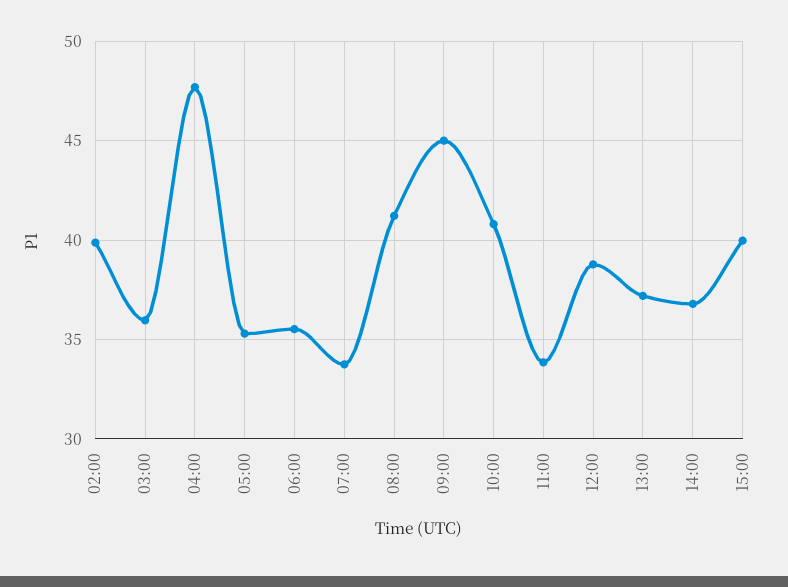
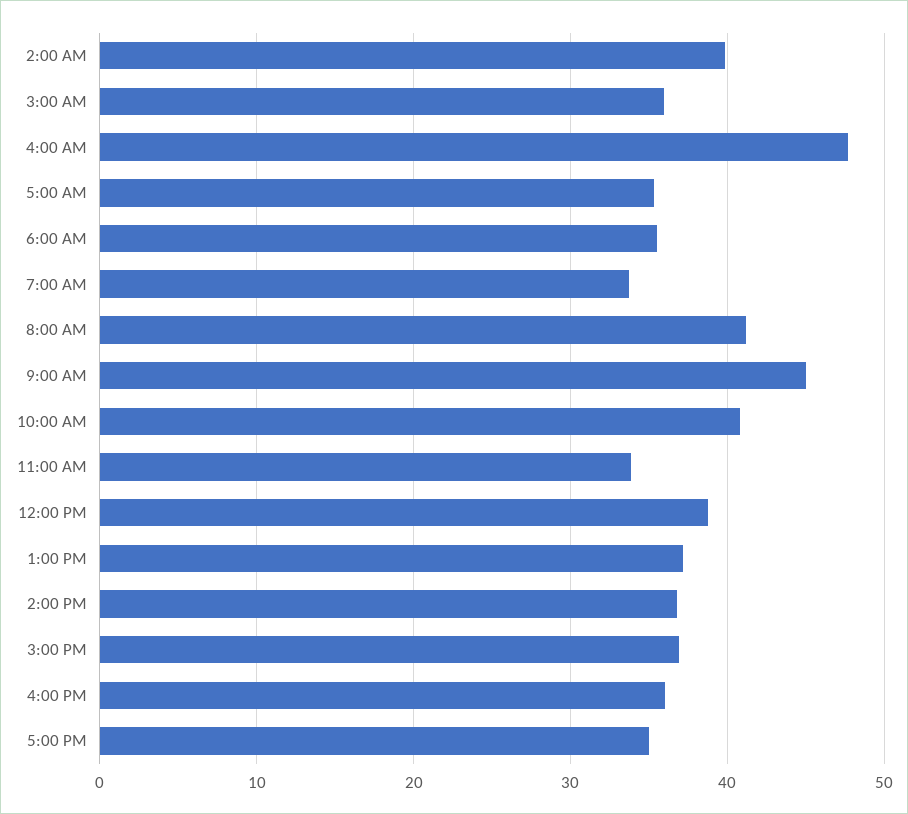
15:00: 40 -> 37
4:00 PM: none -> 36
5:00 PM: none -> 35

